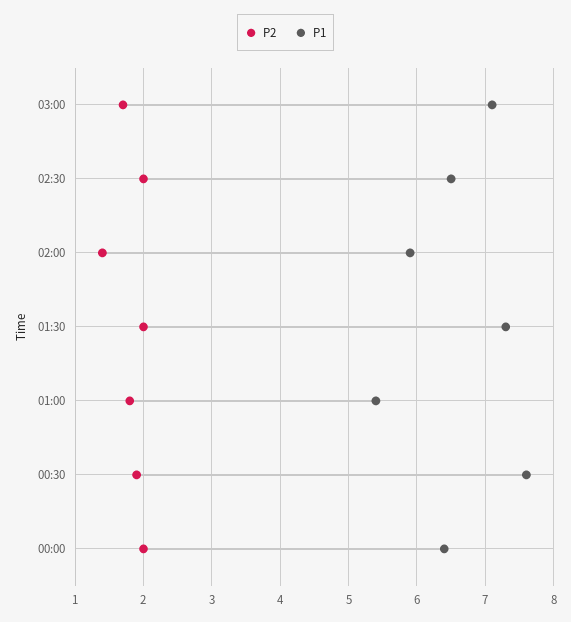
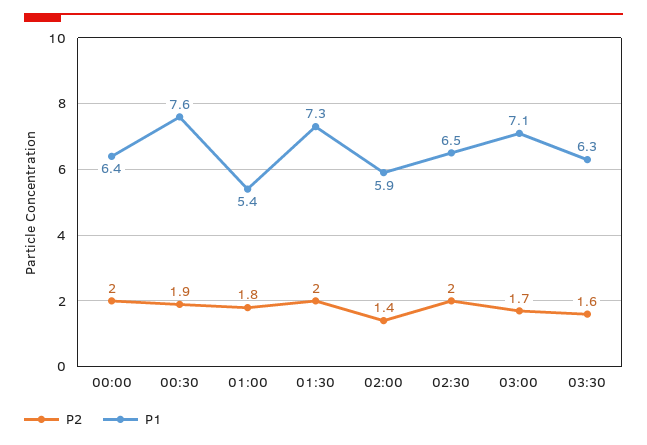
P2, 03:30: none -> 1.6
P1, 03:30: none -> 6.3

